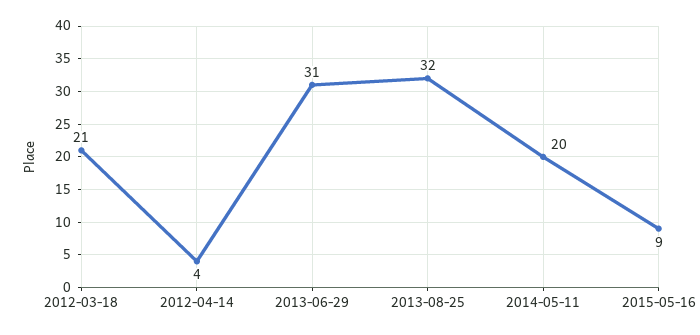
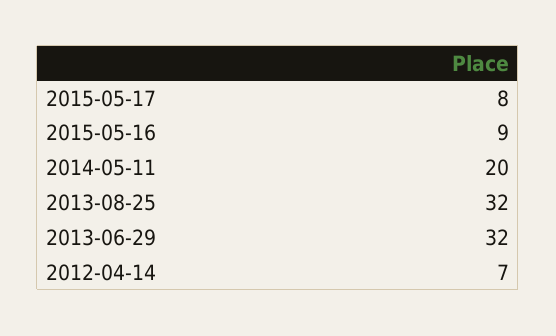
2012-03-18: 21 -> none
2012-04-14: 4 -> 7
2013-06-29: 31 -> 32
2015-05-17: none -> 8

